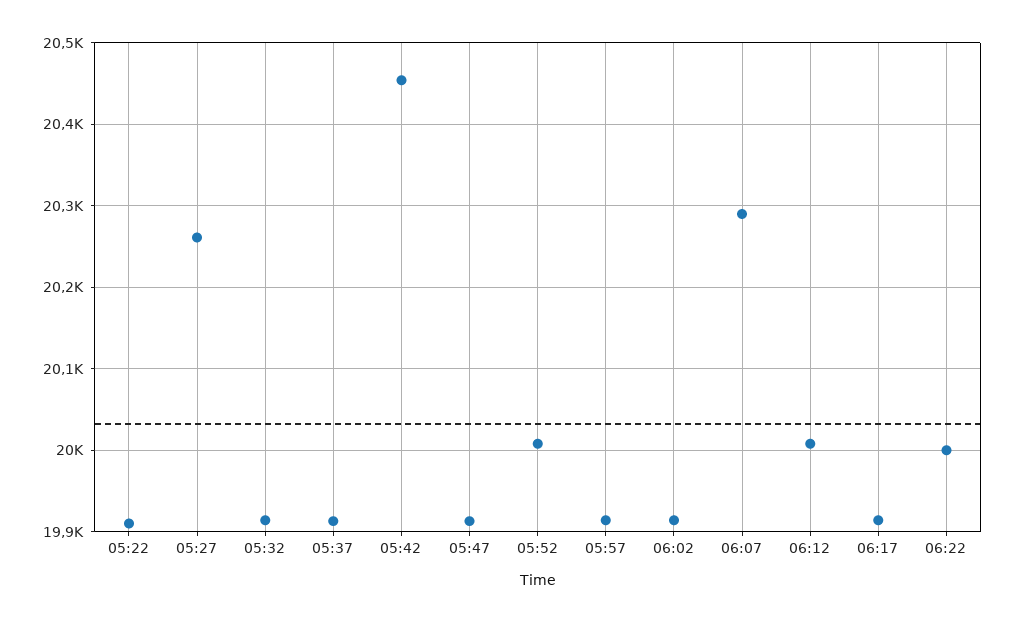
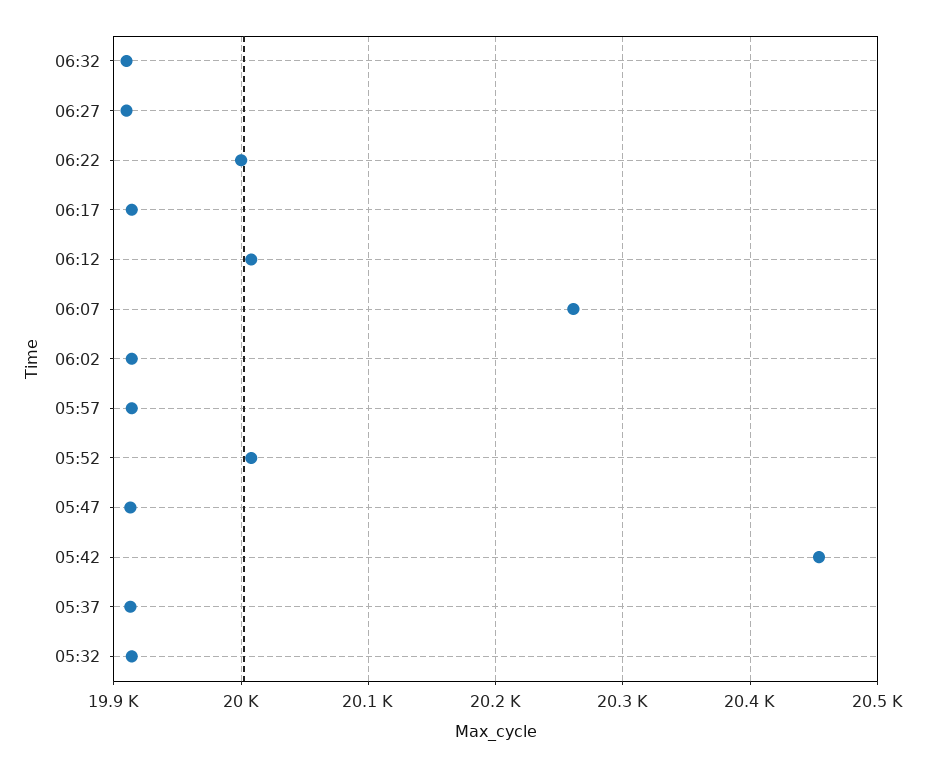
05:22: 19910 -> none
05:27: 20260 -> none
06:07: 20290 -> 20260
06:32: none -> 19910
06:27: none -> 19910

